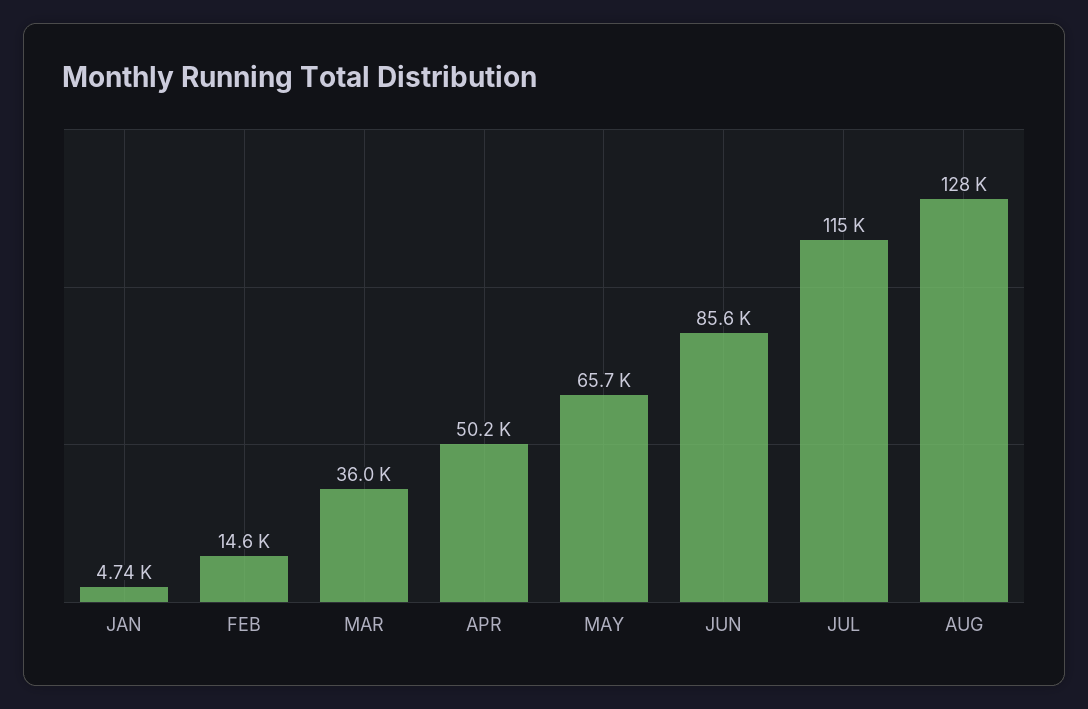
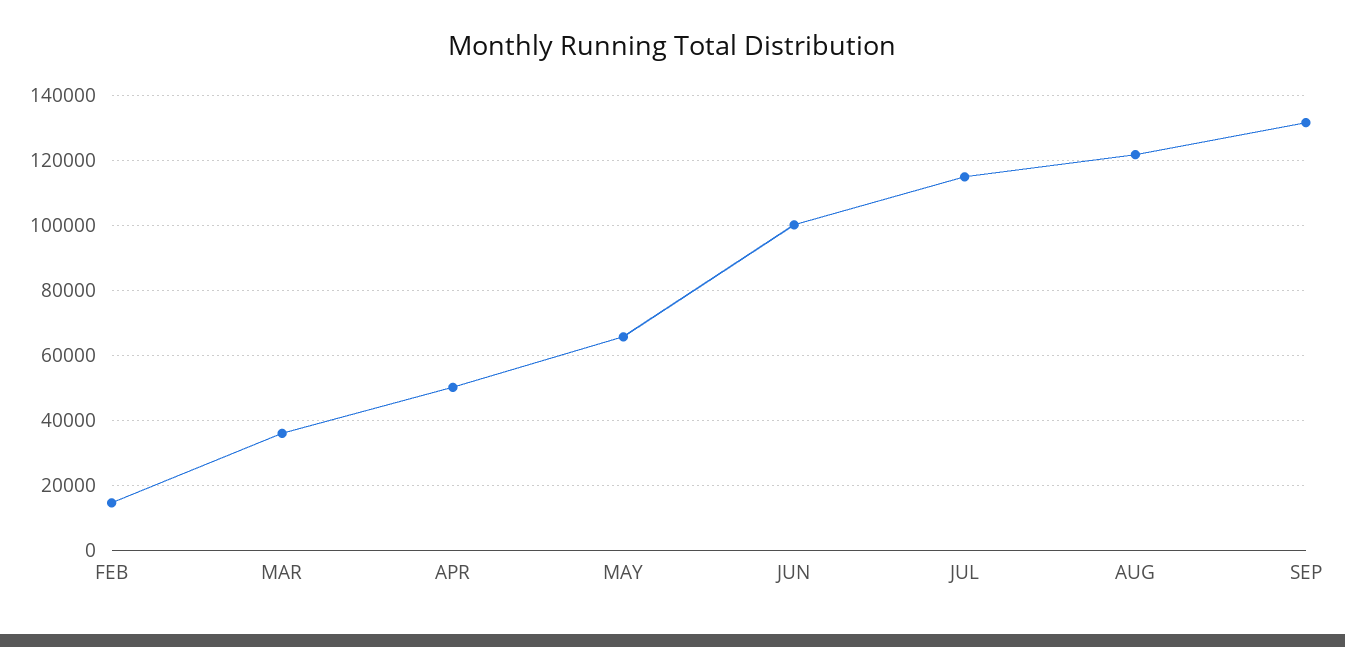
JAN: 4740 -> none
JUN: 85600 -> 100000
AUG: 128000 -> 122000
SEP: none -> 132000

